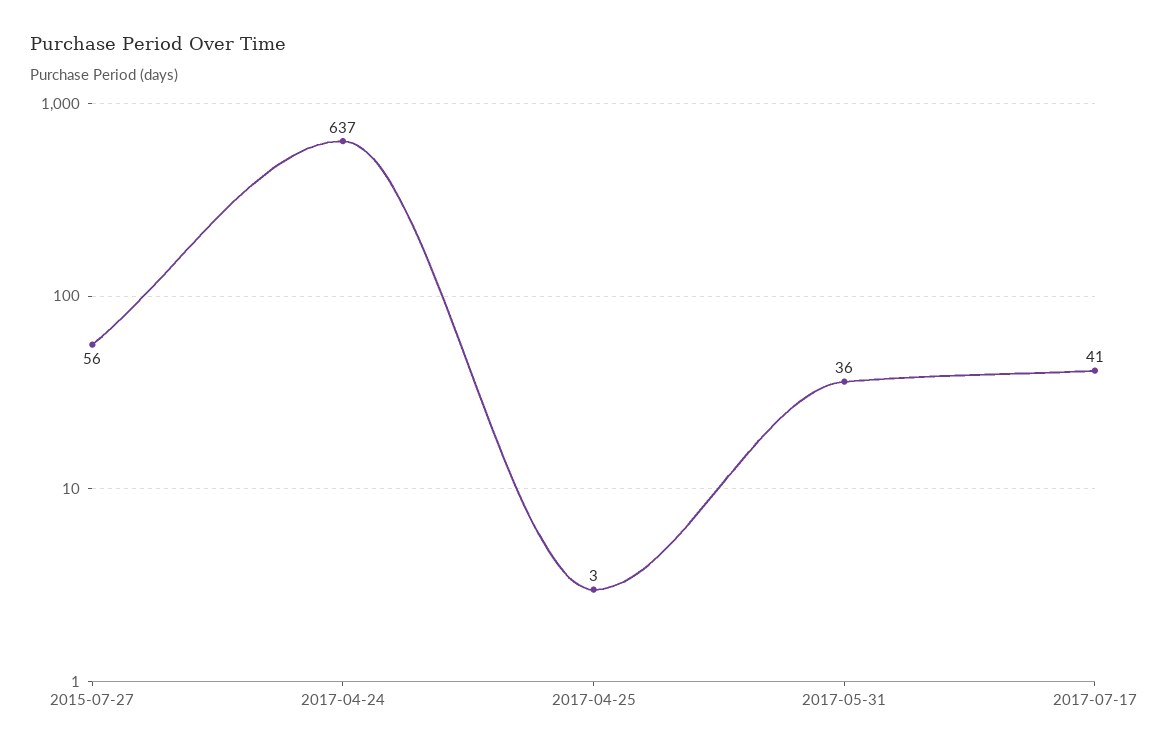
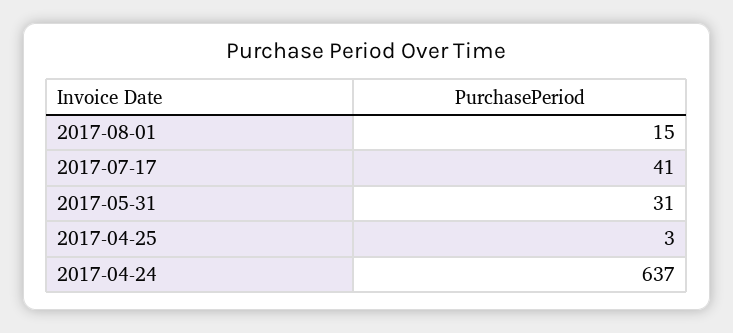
2015-07-27: 56 -> none
2017-05-31: 36 -> 31
2017-08-01: none -> 15

